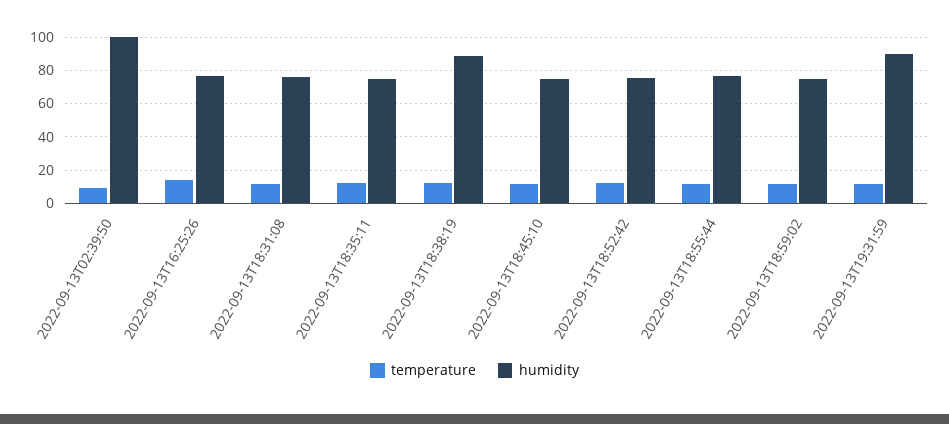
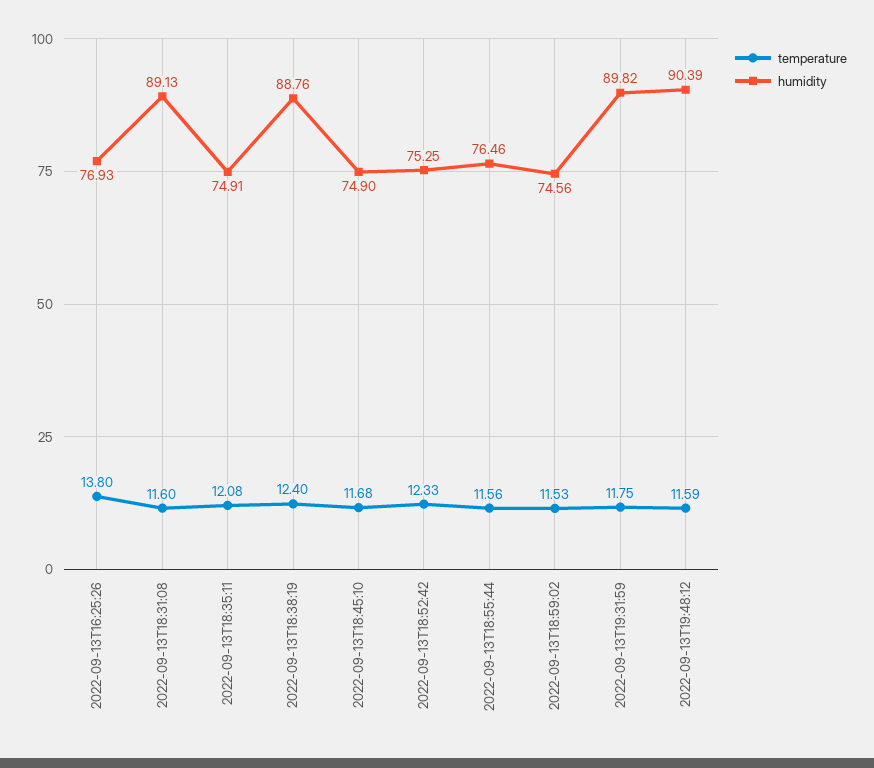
temperature, 2022-09-13T02:39:50: 10 -> none
humidity, 2022-09-13T02:39:50: 100 -> none
humidity, 2022-09-13T18:31:08: 75 -> 89.13
temperature, 2022-09-13T19:48:12: none -> 11.59
humidity, 2022-09-13T19:48:12: none -> 90.39

